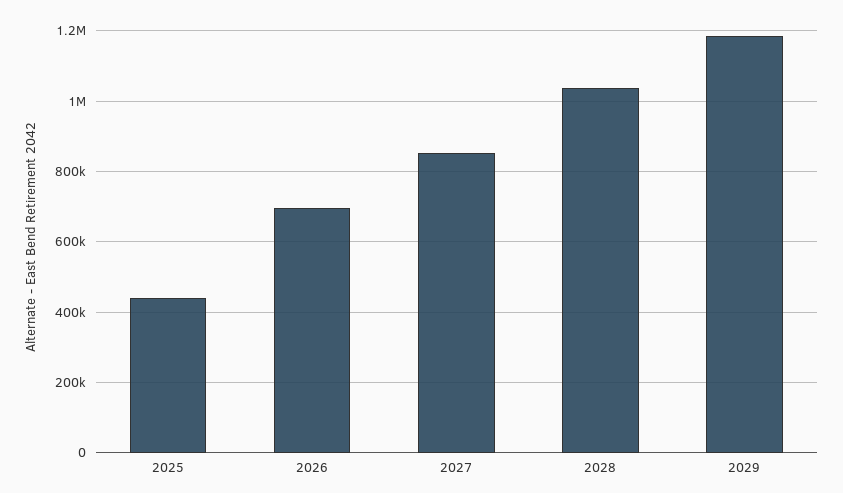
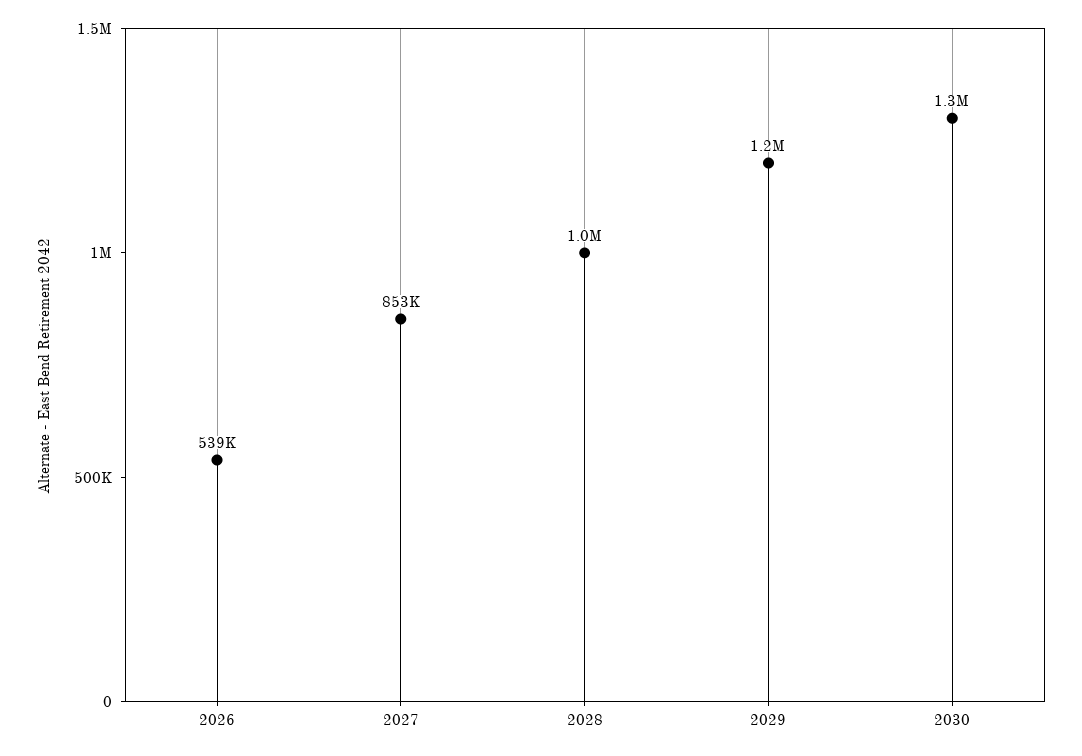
2025: 440000 -> none
2026: 700000 -> 539000
2030: none -> 1300000

